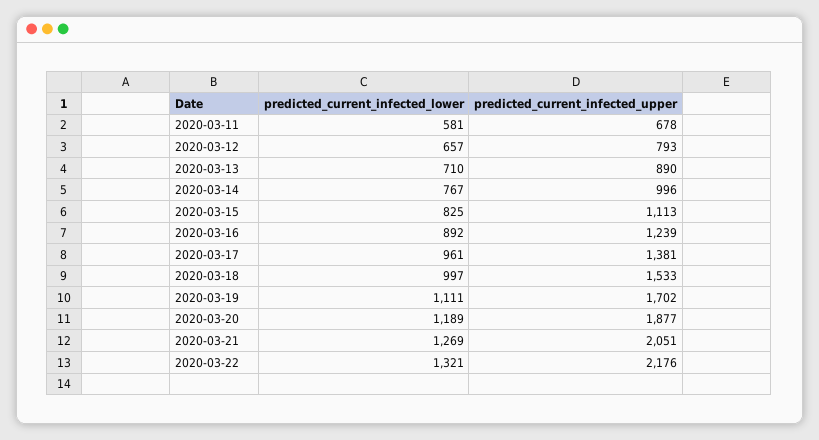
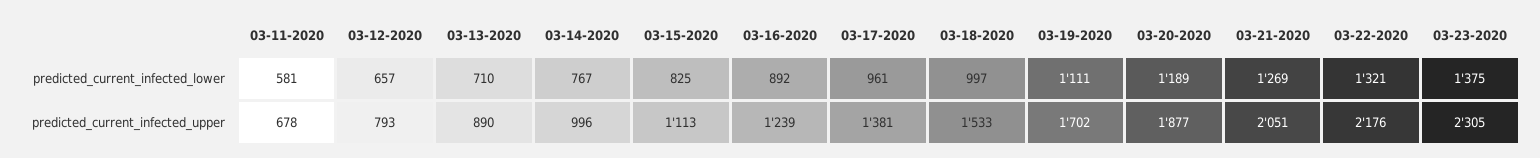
predicted_current_infected_lower, 03-23-2020: none -> 1375
predicted_current_infected_upper, 03-23-2020: none -> 2305

